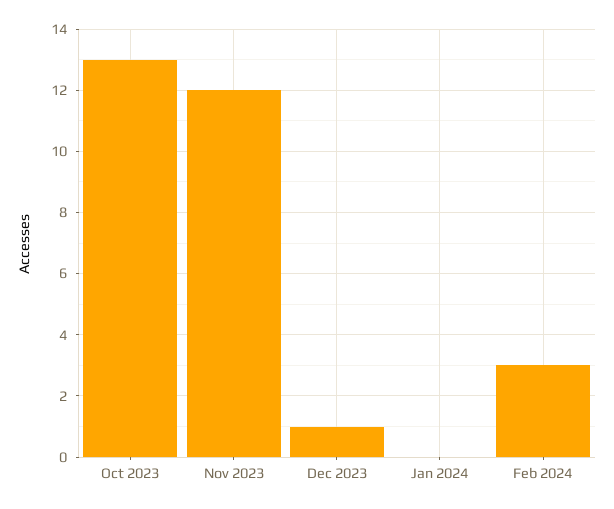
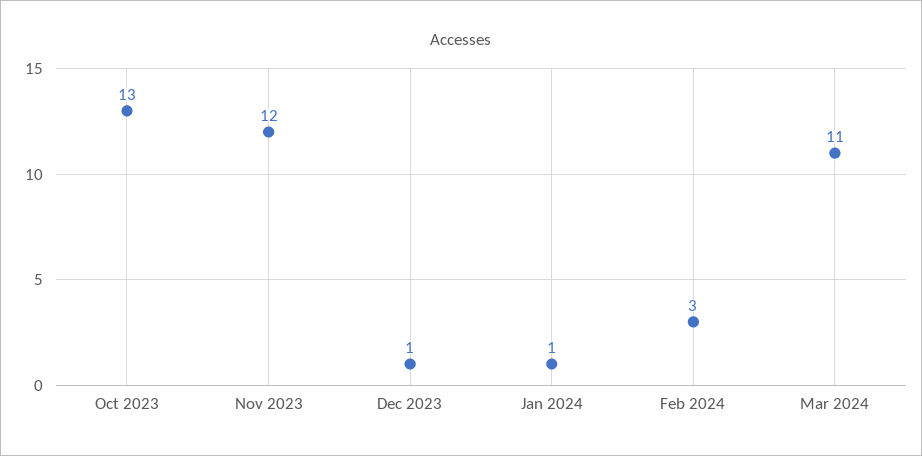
Jan 2024: 0 -> 1
Mar 2024: none -> 11

